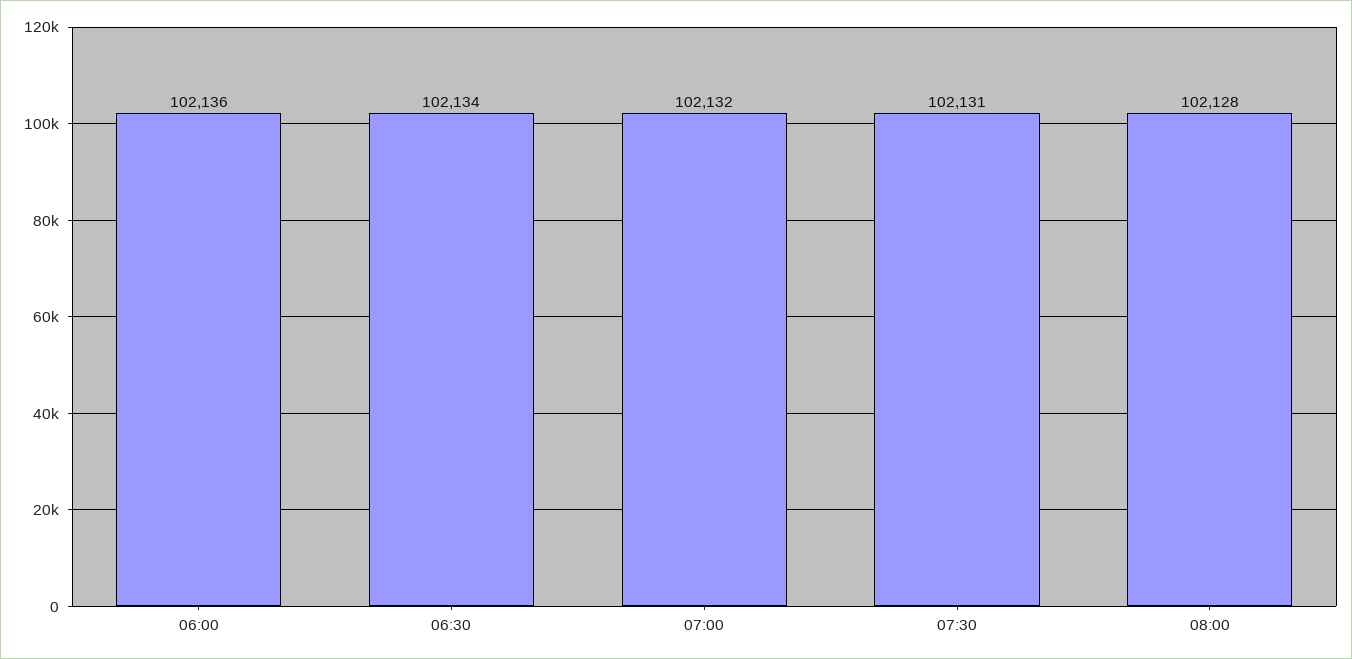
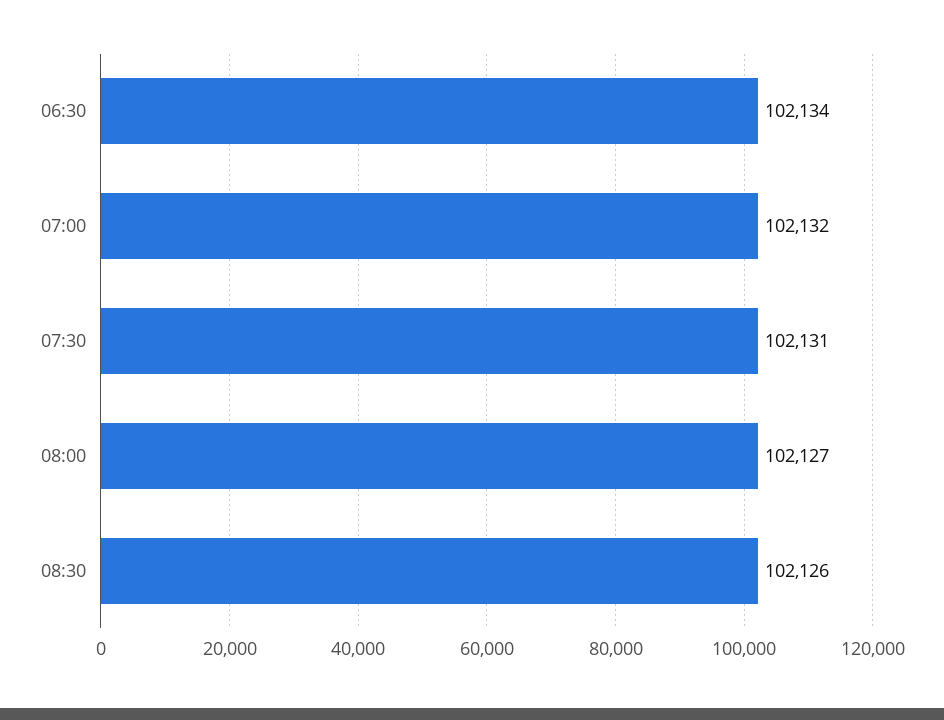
06:00: 102136 -> none
08:00: 102128 -> 102127
08:30: none -> 102126

